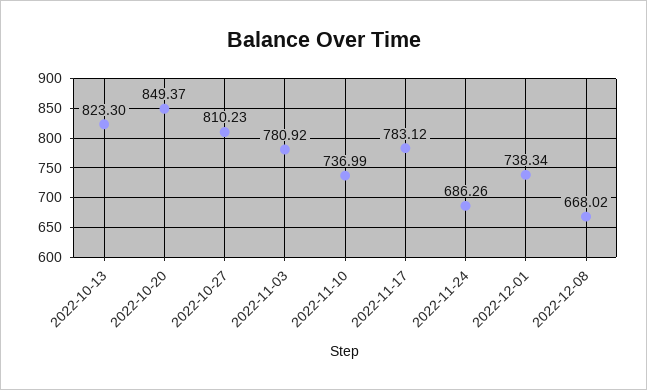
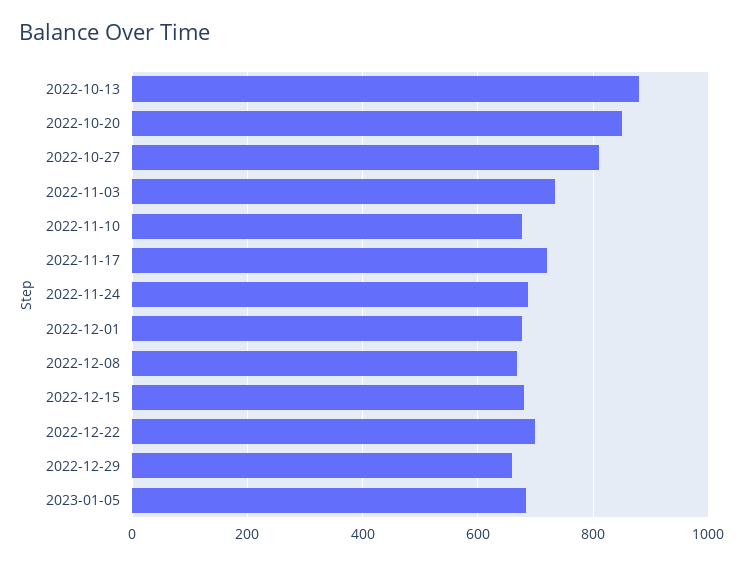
2022-10-13: 823.3 -> 880
2022-11-03: 780.92 -> 740
2022-11-10: 736.99 -> 680
2022-11-17: 783.12 -> 720
2022-12-01: 738.34 -> 680
2022-12-15: none -> 680
2022-12-22: none -> 700
2022-12-29: none -> 660
2023-01-05: none -> 680

